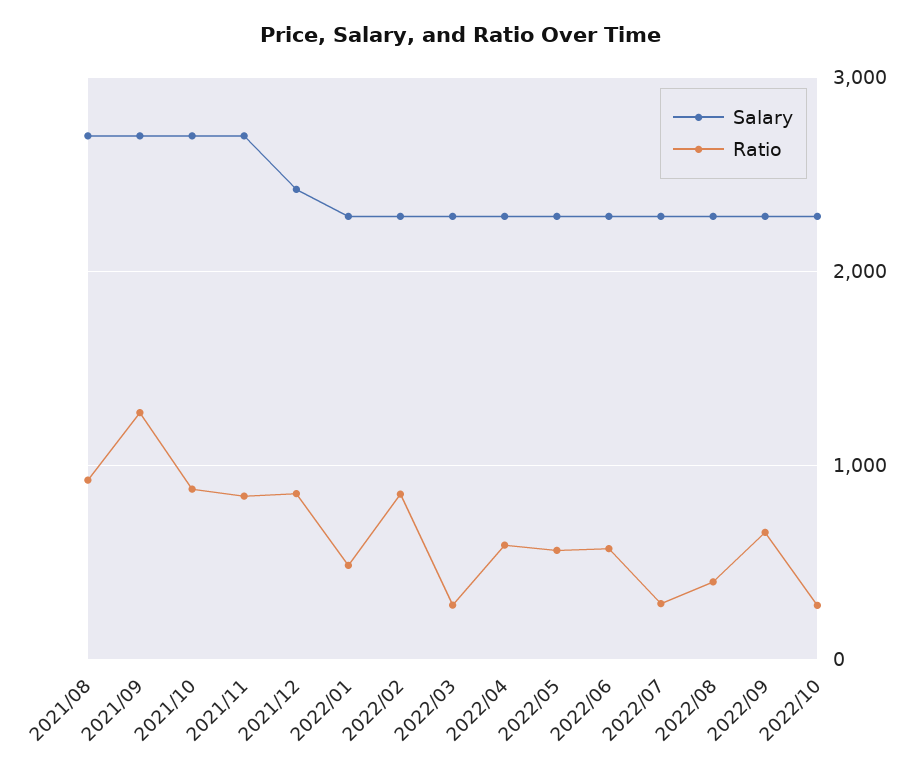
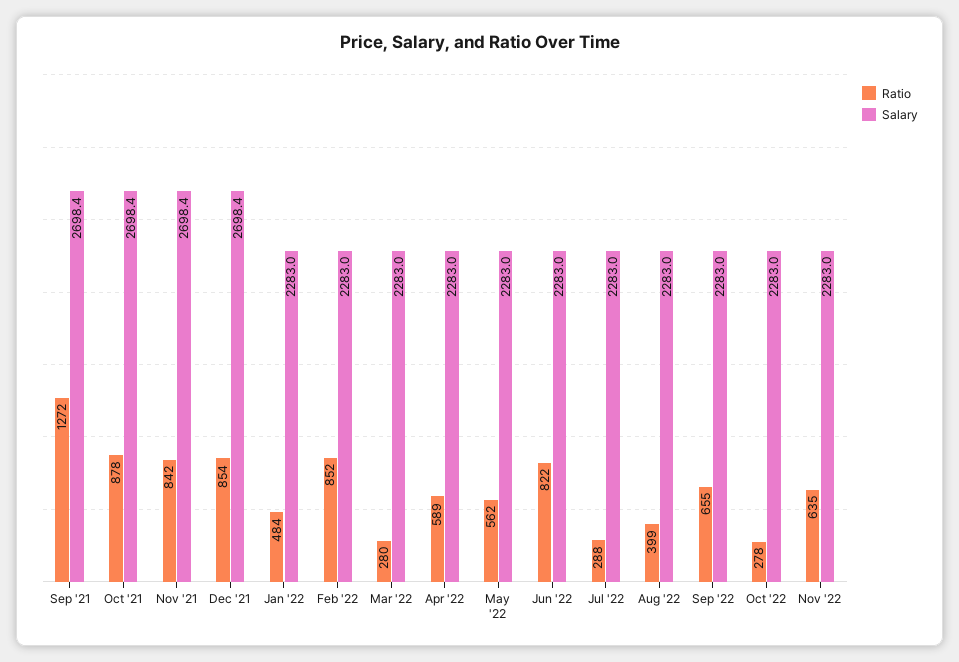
Salary, 2021/08: 2700 -> none
Ratio, 2021/08: 900 -> none
Salary, 2021/12: 2400 -> 2698.4
Ratio, 2022/06: 600 -> 822
Ratio, Nov '22: none -> 635
Salary, Nov '22: none -> 2283

